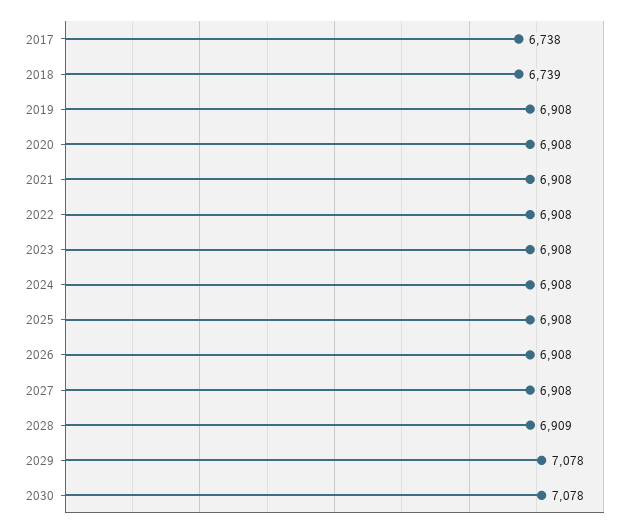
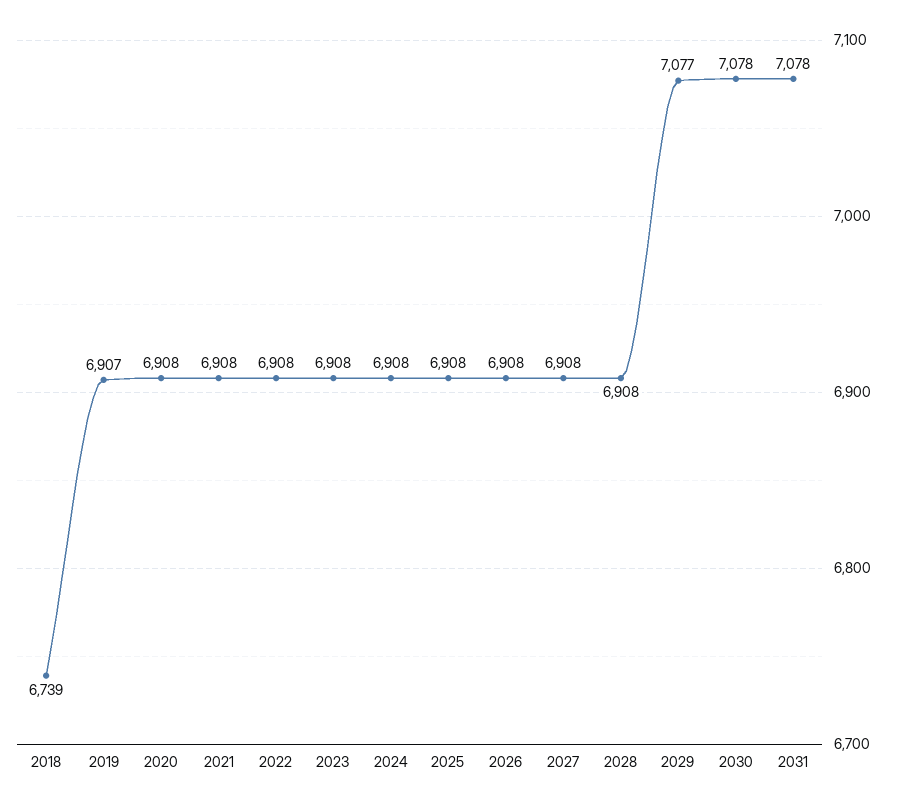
2017: 6738 -> none
2019: 6908 -> 6907
2028: 6909 -> 6908
2029: 7078 -> 7077
2031: none -> 7078

